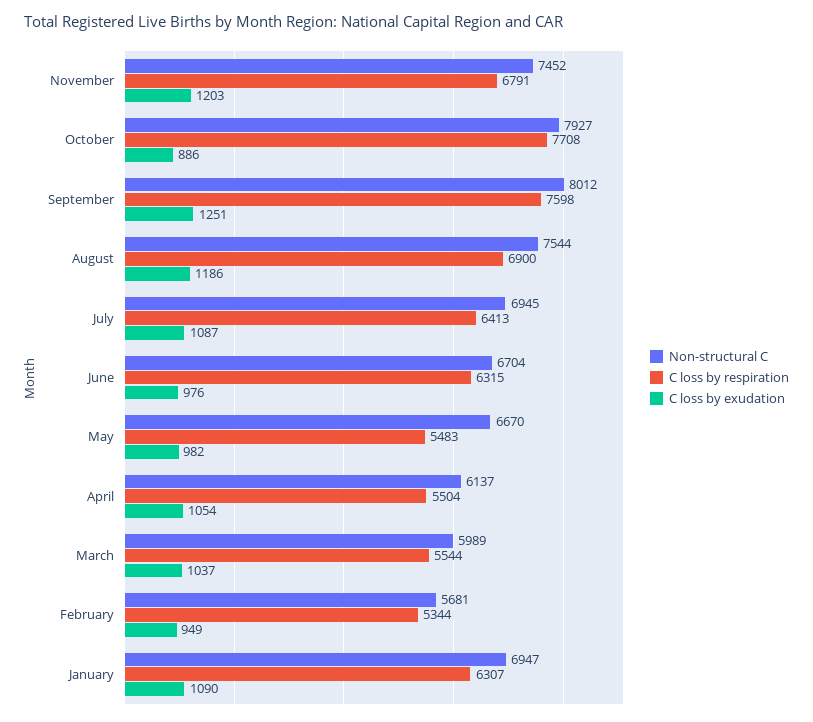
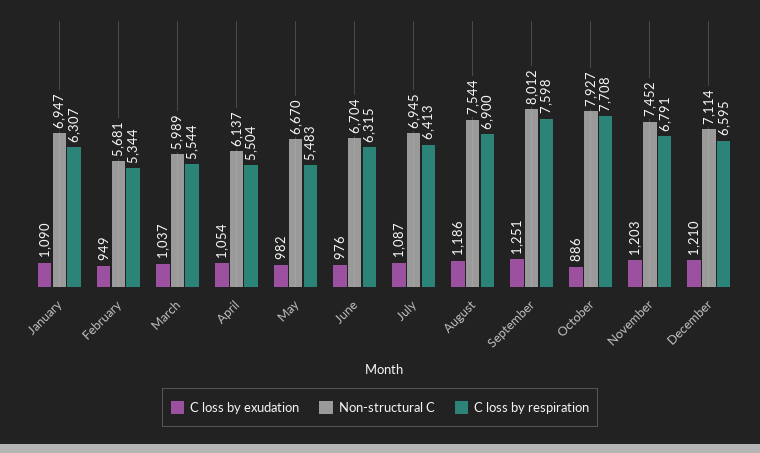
C loss by exudation, December: none -> 1210
Non-structural C, December: none -> 7114
C loss by respiration, December: none -> 6595

